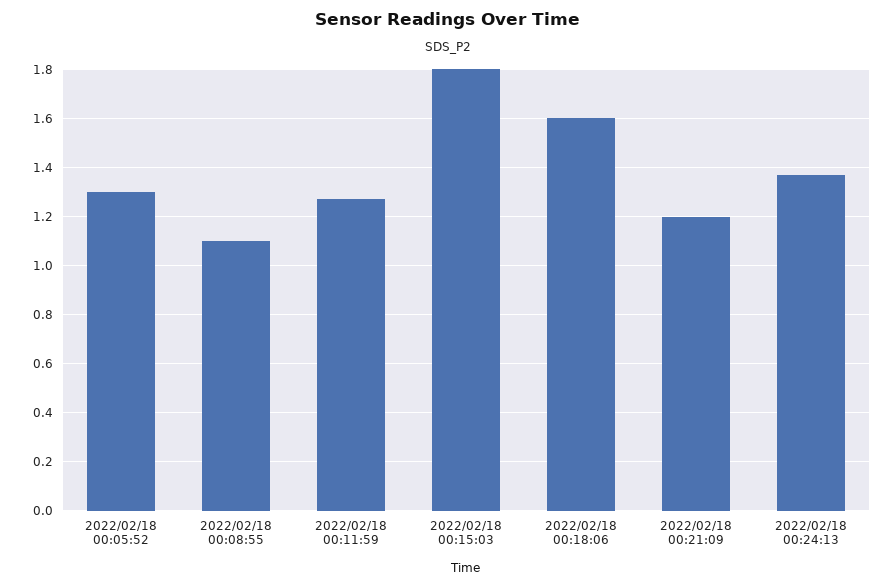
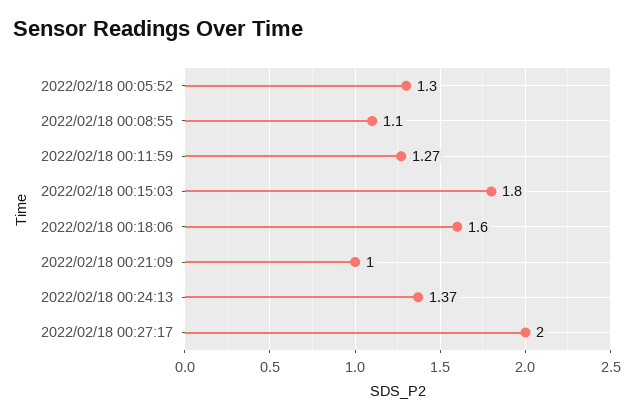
2022/02/18 00:21:09: 1.2 -> 1
2022/02/18 00:27:17: none -> 2

